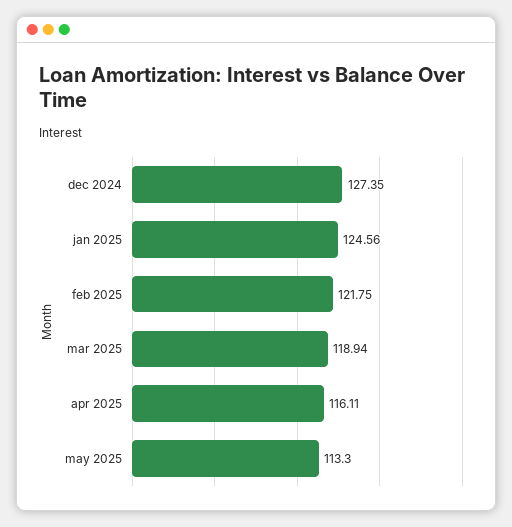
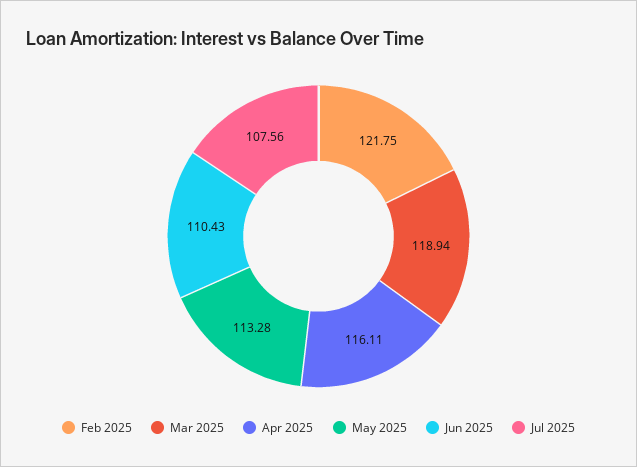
dec 2024: 127.35 -> none
jan 2025: 124.56 -> none
may 2025: 113.3 -> 113.28
Jun 2025: none -> 110.43
Jul 2025: none -> 107.56

